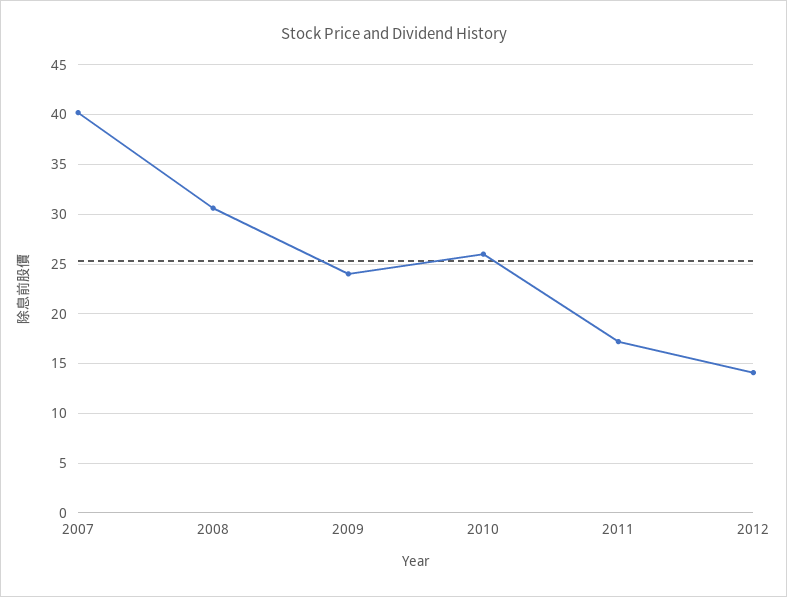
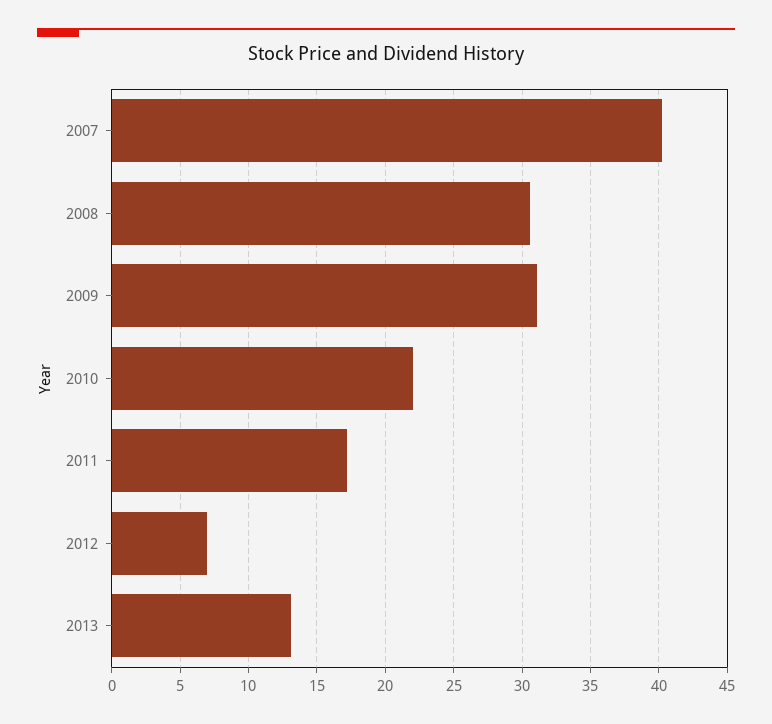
2009: 24 -> 31
2010: 26 -> 22
2012: 14 -> 7
2013: none -> 13

